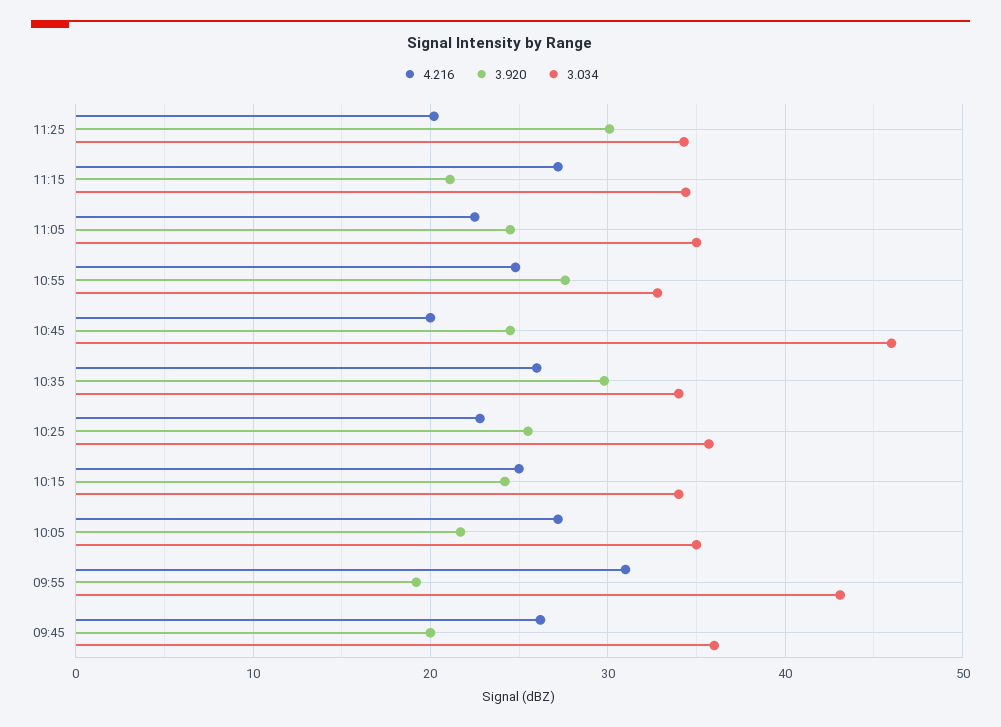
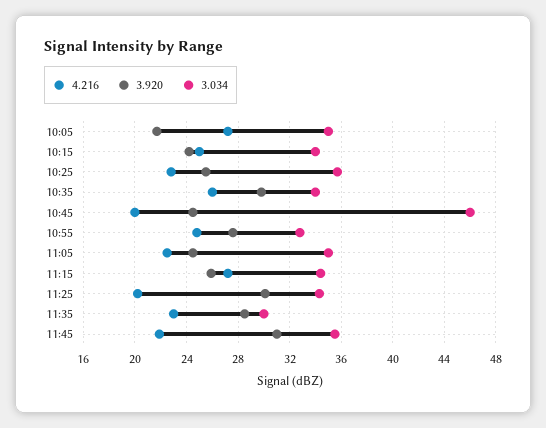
3.920, 11:15: 21 -> 26
4.216, 09:55: 31 -> none
3.920, 09:55: 19 -> none
3.034, 09:55: 43 -> none
4.216, 09:45: 26 -> none
3.920, 09:45: 20 -> none
3.034, 09:45: 36 -> none
4.216, 11:35: none -> 23
3.920, 11:35: none -> 28.5
3.034, 11:35: none -> 30
4.216, 11:45: none -> 22
3.920, 11:45: none -> 31
3.034, 11:45: none -> 35.5

